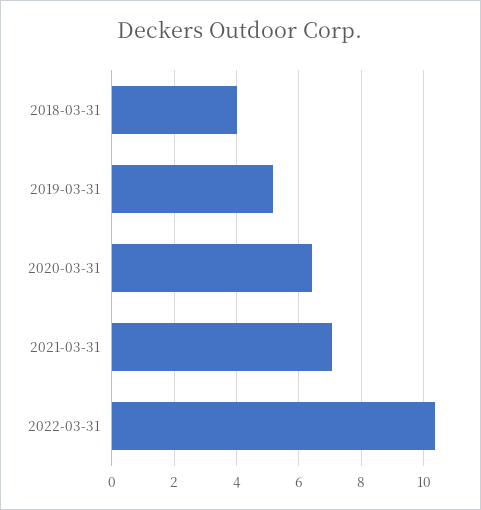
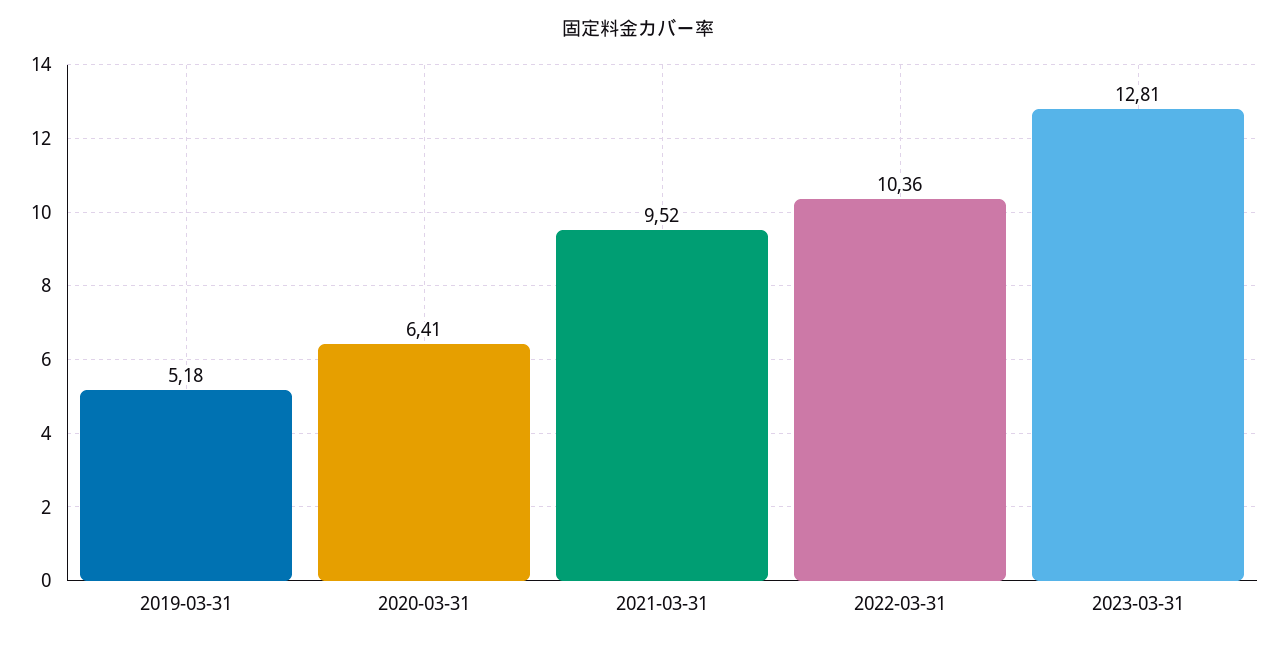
2018-03-31: 4 -> none
2021-03-31: 7 -> 9.52
2023-03-31: none -> 12.81

